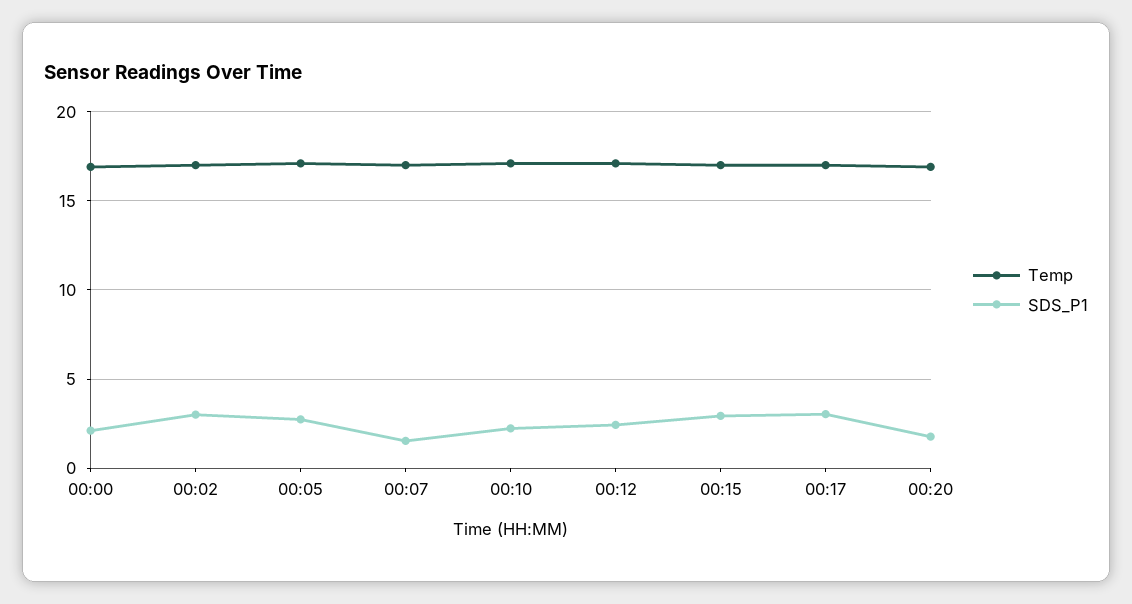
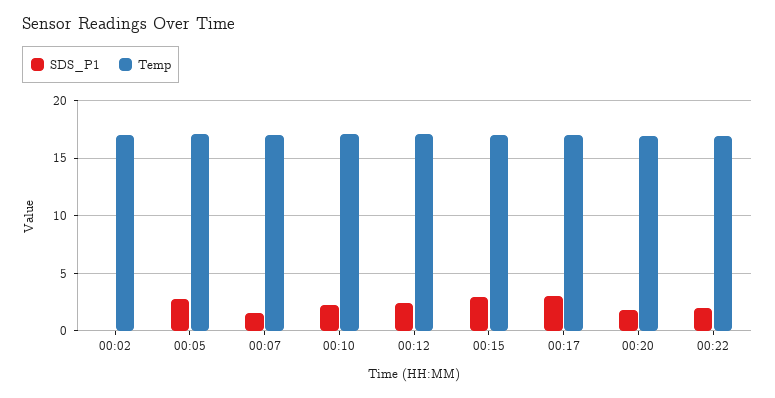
Temp, 00:00: 17 -> none
SDS_P1, 00:00: 2 -> none
SDS_P1, 00:02: 3 -> 0
SDS_P1, 00:22: none -> 2
Temp, 00:22: none -> 17

